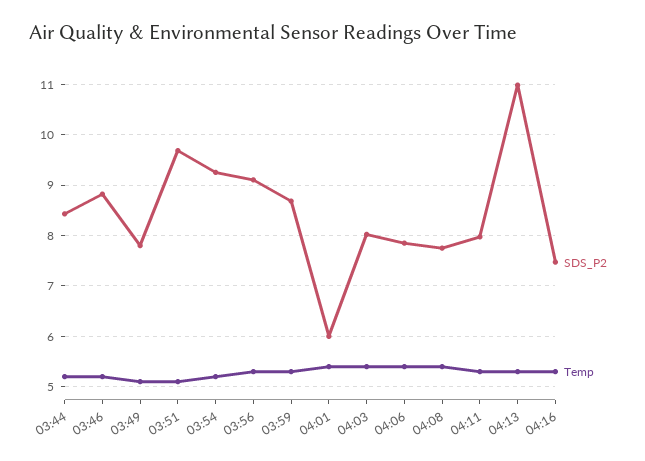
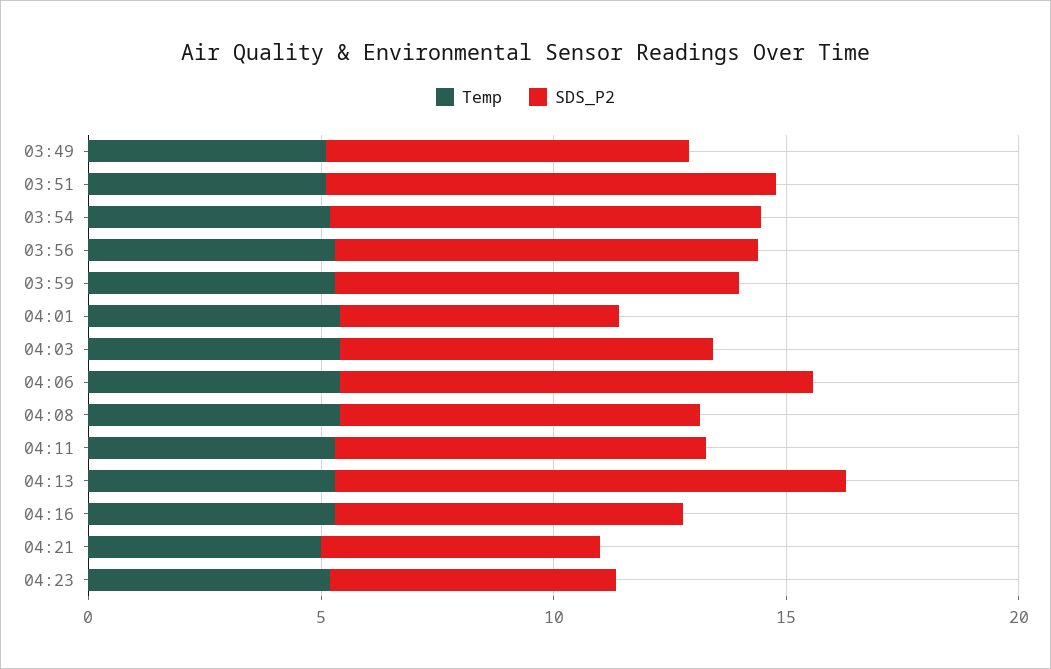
SDS_P2, 03:44: 8.4 -> none
Temp, 03:44: 5.2 -> none
SDS_P2, 03:46: 8.8 -> none
Temp, 03:46: 5.2 -> none
SDS_P2, 04:06: 7.8 -> 10
Temp, 04:21: none -> 5
SDS_P2, 04:21: none -> 6
Temp, 04:23: none -> 5
SDS_P2, 04:23: none -> 6

